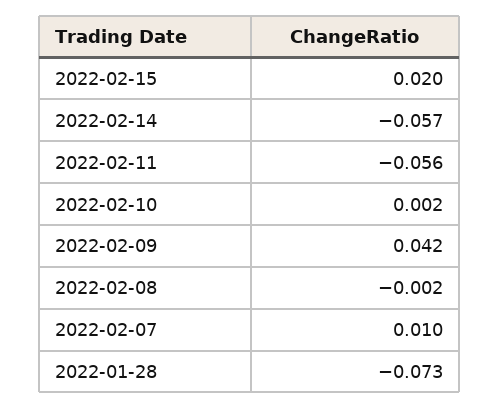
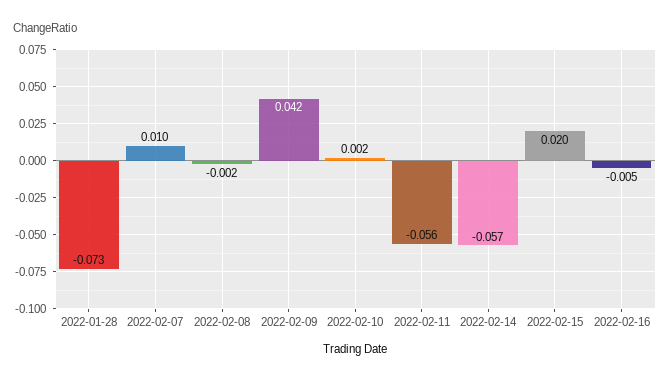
2022-02-16: none -> -0.005

